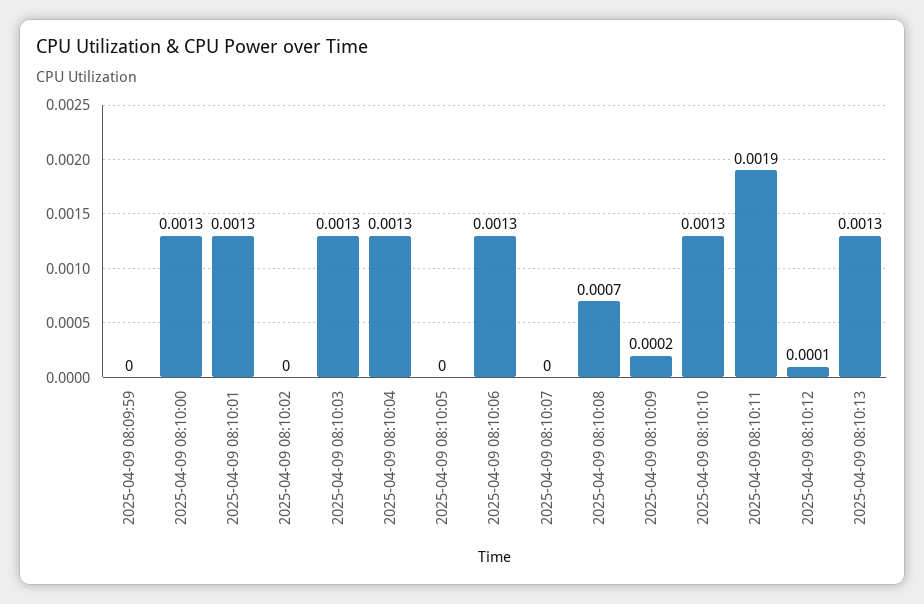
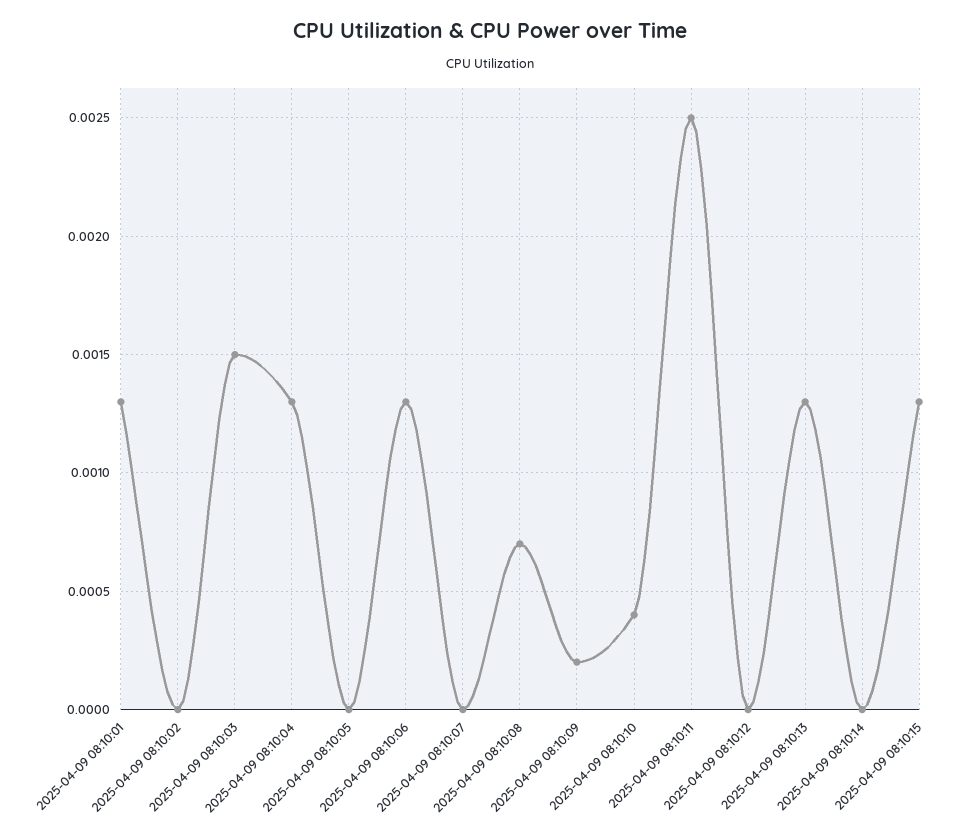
2025-04-09 08:09:59: 0 -> none
2025-04-09 08:10:00: 0.0013 -> none
2025-04-09 08:10:03: 0.0013 -> 0.0015
2025-04-09 08:10:10: 0.0013 -> 0.0004
2025-04-09 08:10:11: 0.0019 -> 0.0025
2025-04-09 08:10:12: 0.0001 -> 0
2025-04-09 08:10:14: none -> 0
2025-04-09 08:10:15: none -> 0.0013

